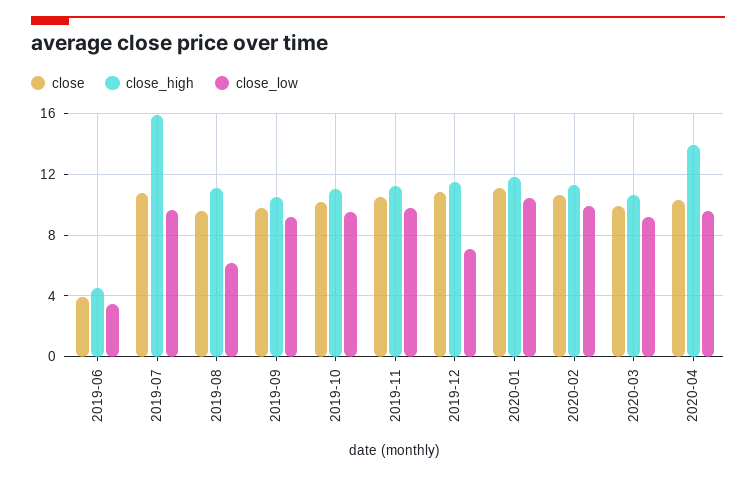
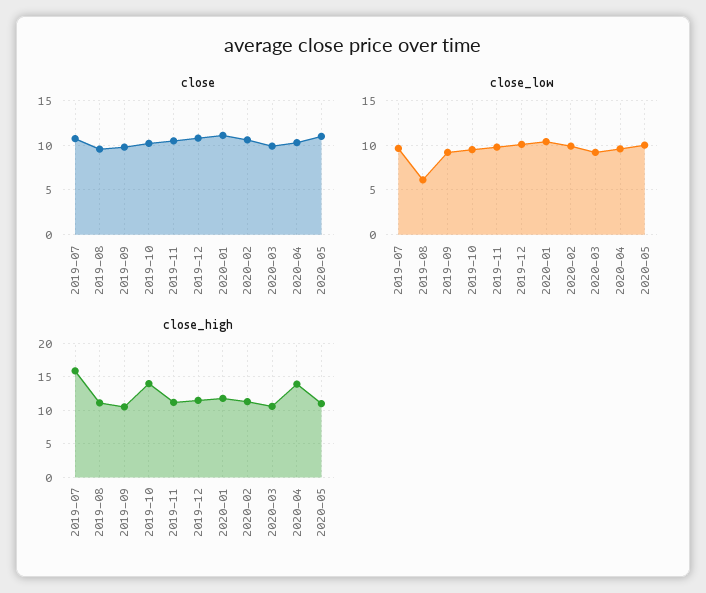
close, 2019-06: 4 -> none
close_high, 2019-06: 4.5 -> none
close_low, 2019-06: 3.5 -> none
close_high, 2019-10: 11 -> 14
close_low, 2019-12: 7 -> 10
close, 2020-05: none -> 11
close_low, 2020-05: none -> 10
close_high, 2020-05: none -> 11

